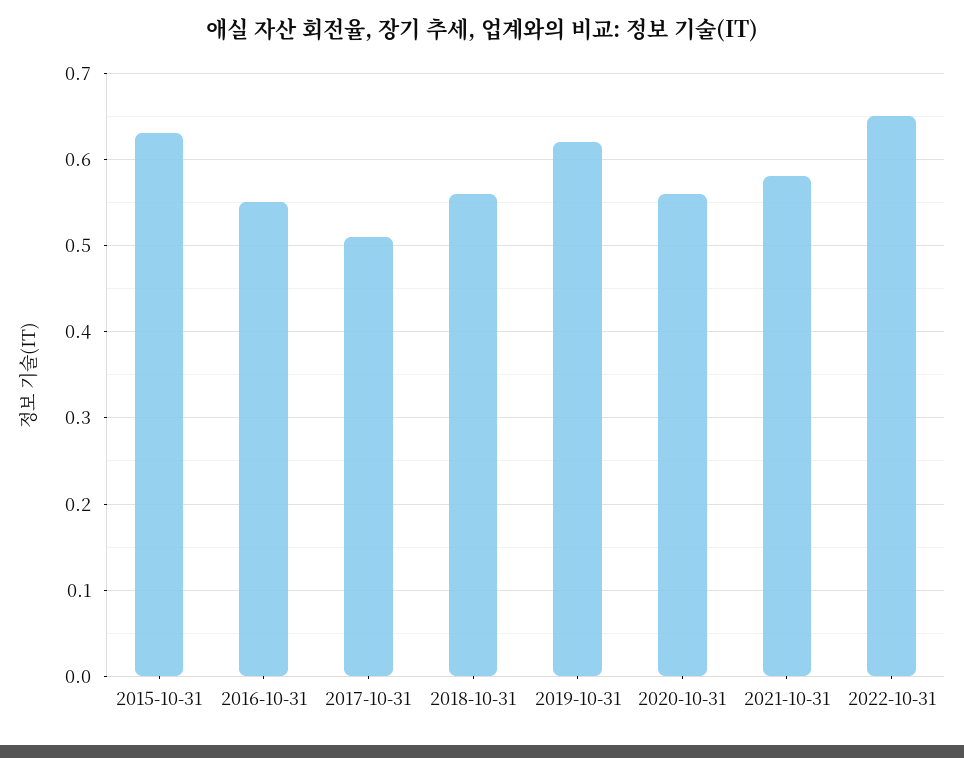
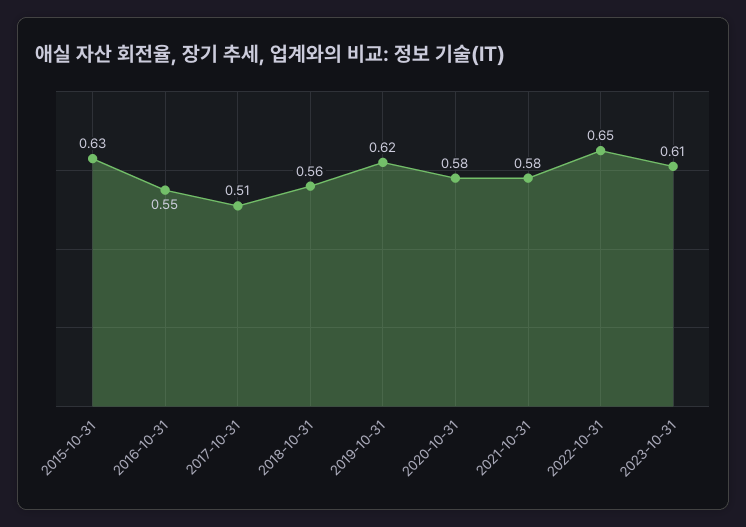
2020-10-31: 0.56 -> 0.58
2023-10-31: none -> 0.61

